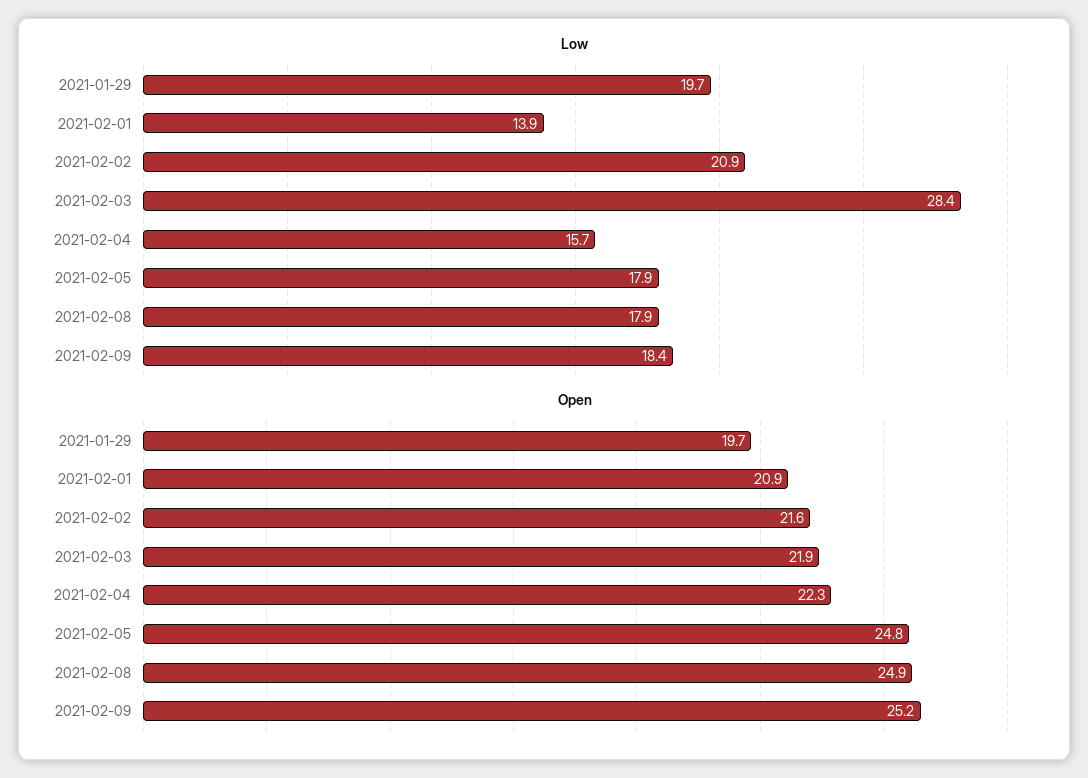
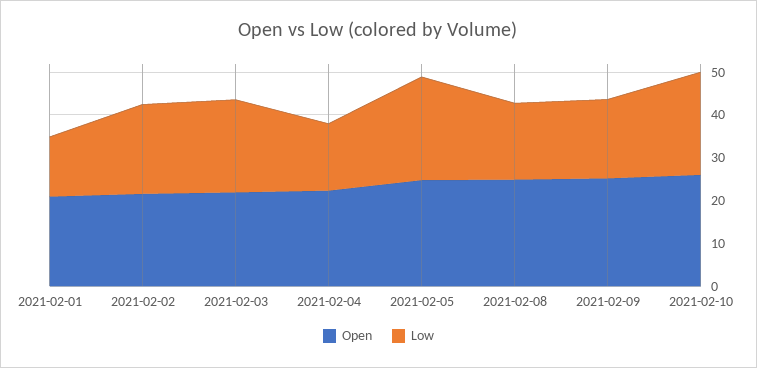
Low, 2021-01-29: 19.7 -> none
Low, 2021-02-03: 28.4 -> 22
Low, 2021-02-05: 17.9 -> 24
Open, 2021-01-29: 19.7 -> none
Open, 2021-02-10: none -> 26
Low, 2021-02-10: none -> 24

